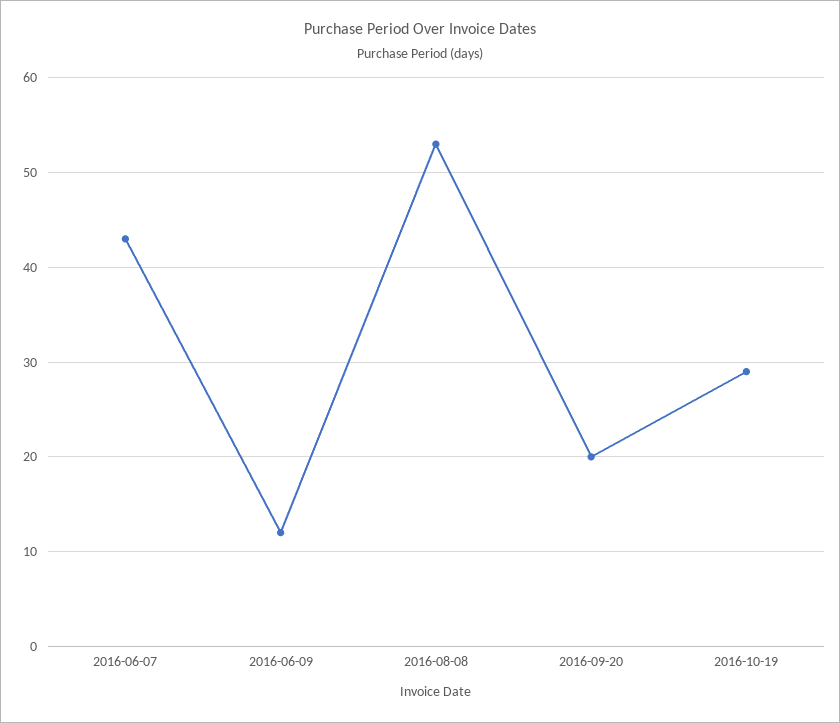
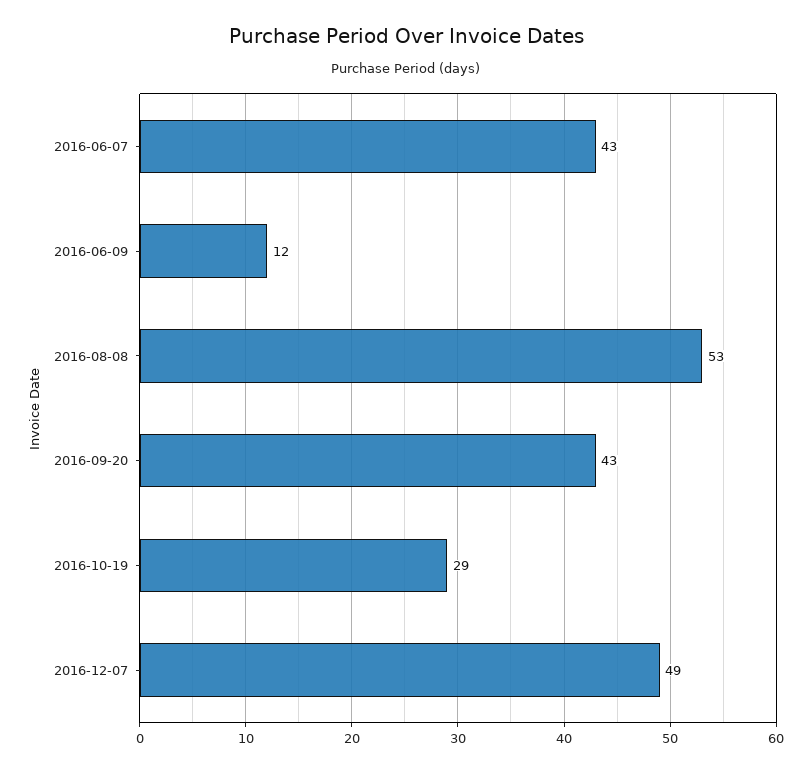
2016-09-20: 20 -> 43
2016-12-07: none -> 49

